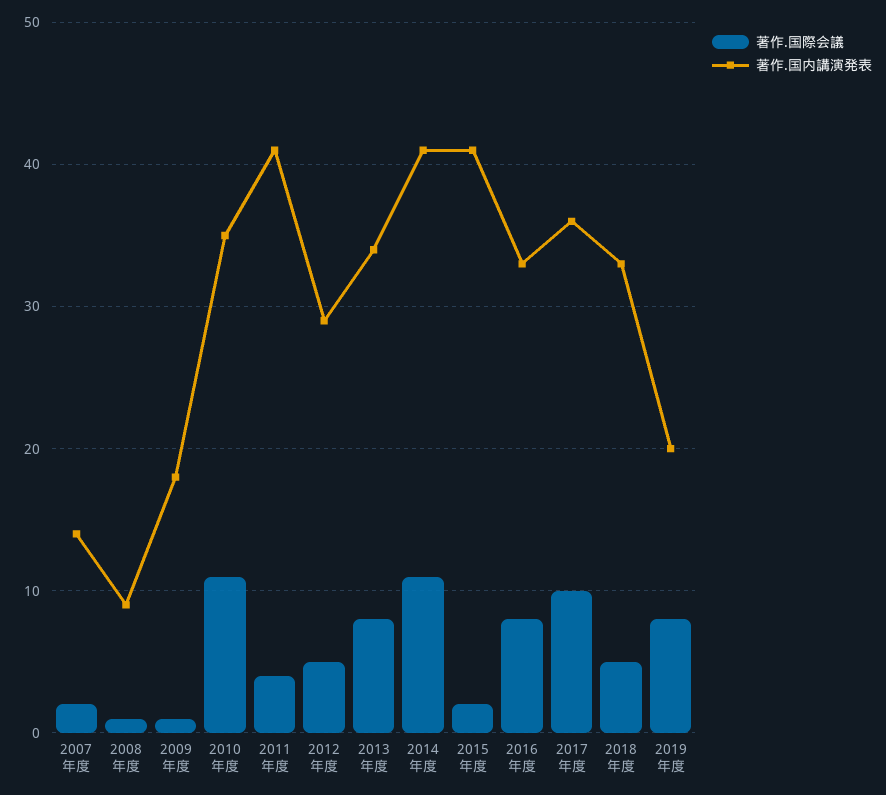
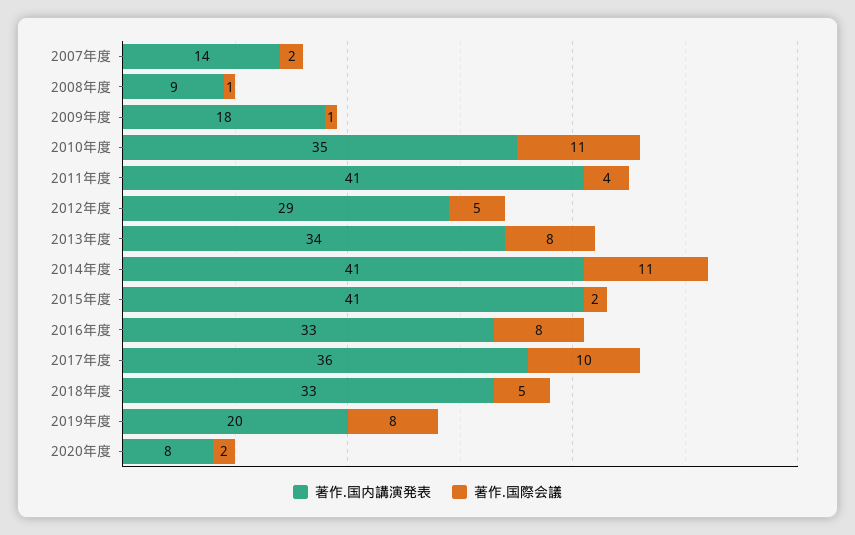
著作.国内講演発表, 2020年度: none -> 8
著作.国際会議, 2020年度: none -> 2

